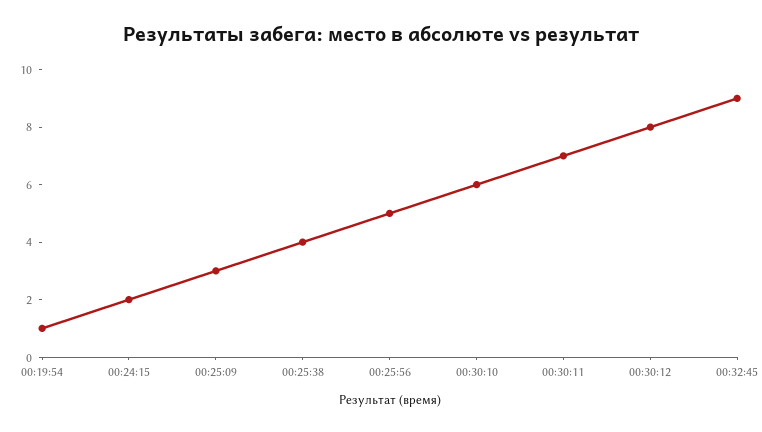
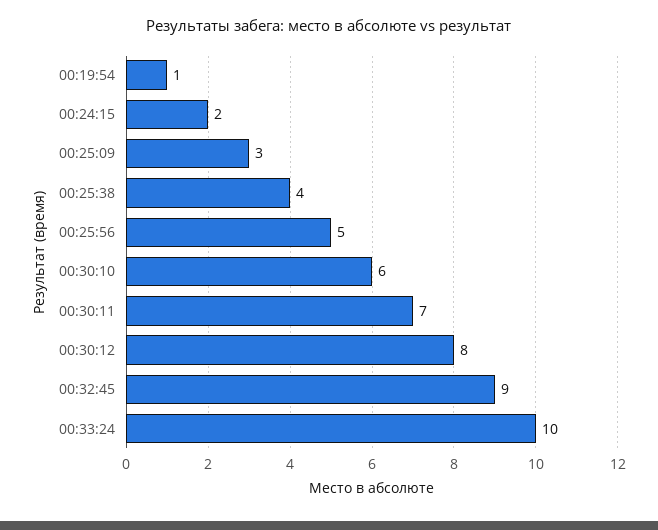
00:33:24: none -> 10

